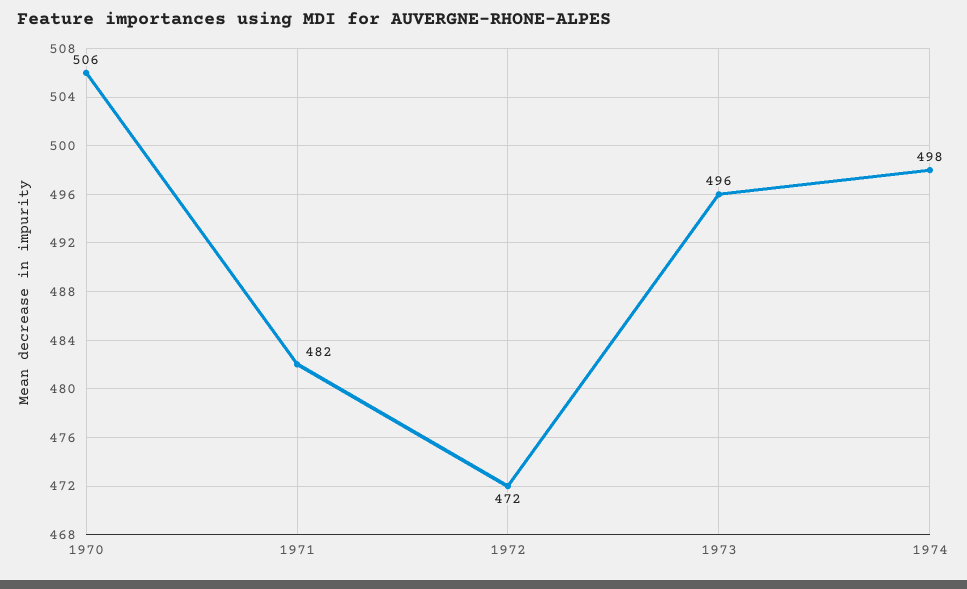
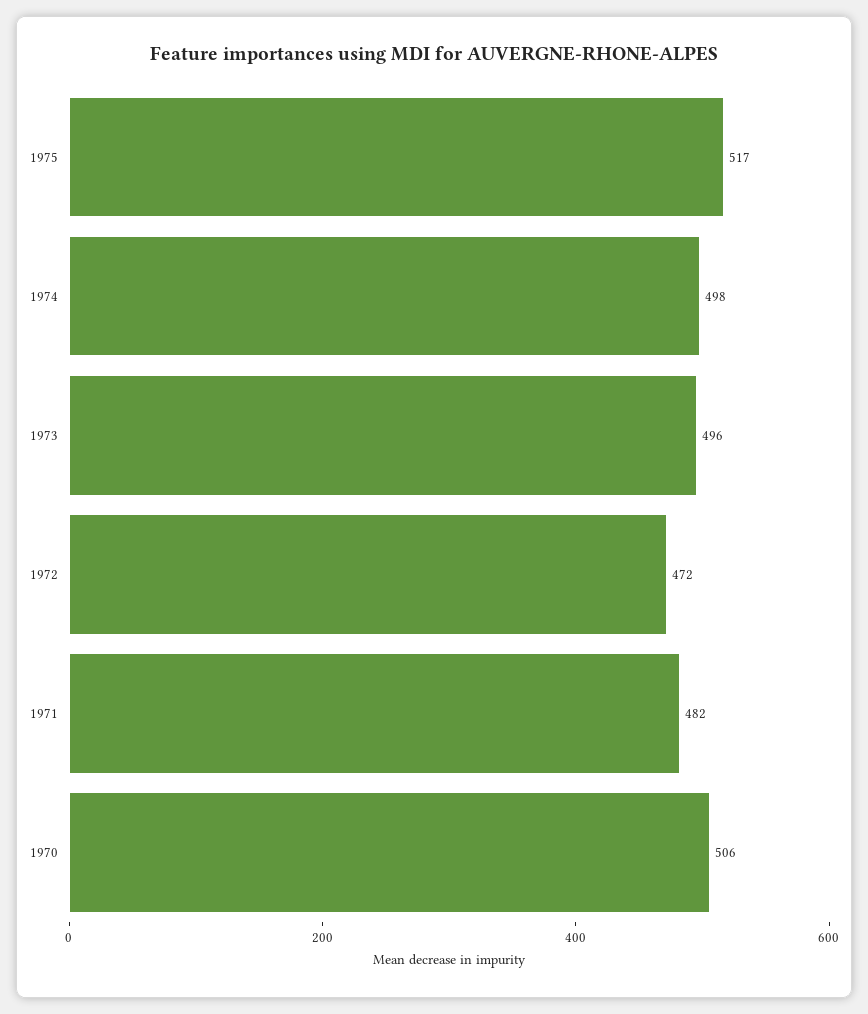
1975: none -> 517

